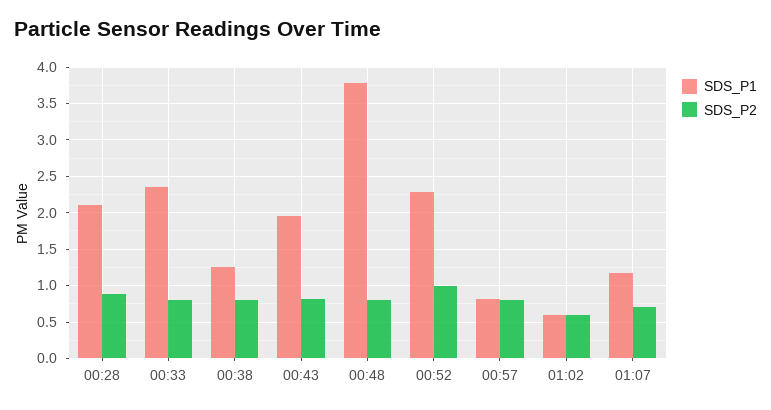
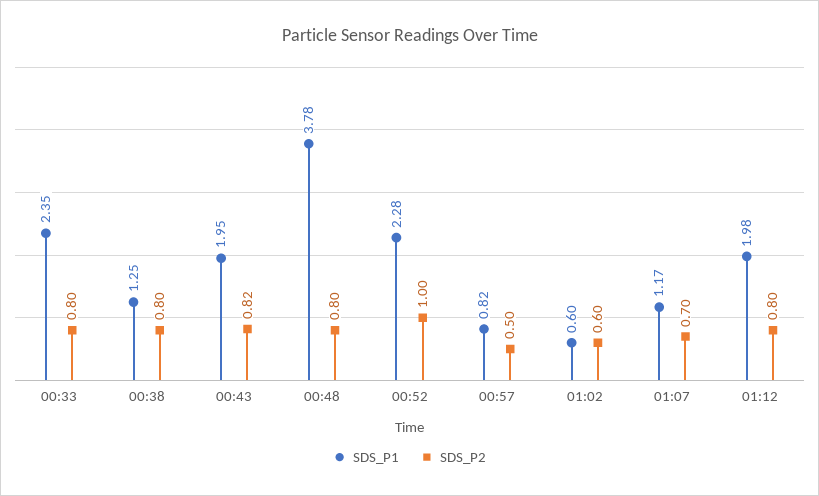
SDS_P1, 00:28: 2.1 -> none
SDS_P2, 00:28: 0.9 -> none
SDS_P2, 00:57: 0.8 -> 0.5
SDS_P1, 01:12: none -> 1.98
SDS_P2, 01:12: none -> 0.8

